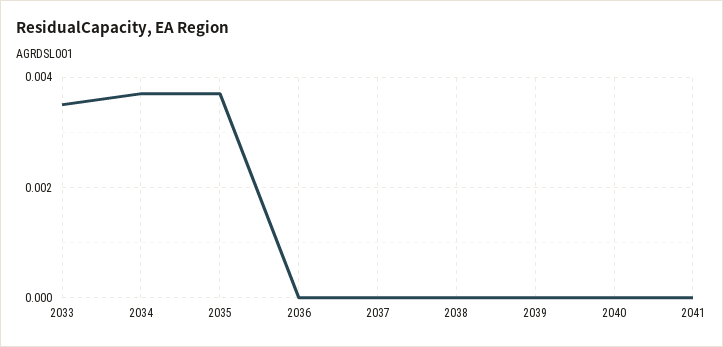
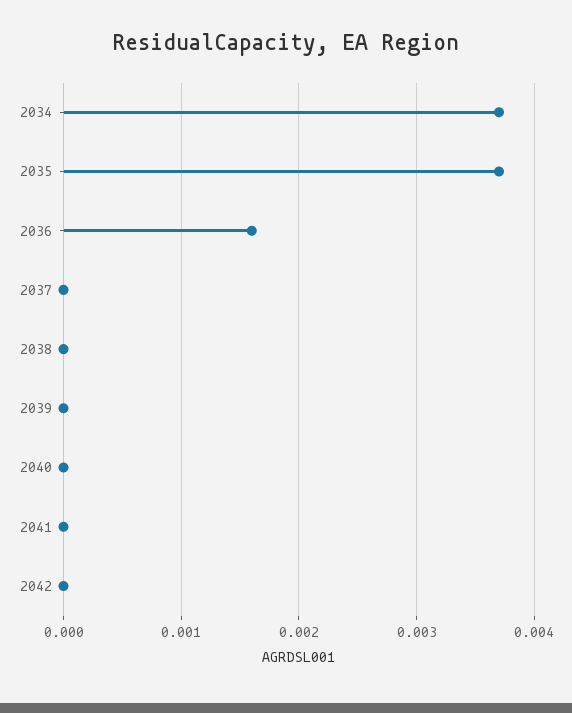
2033: 0.0035 -> none
2036: 0 -> 0.0016
2042: none -> 0

